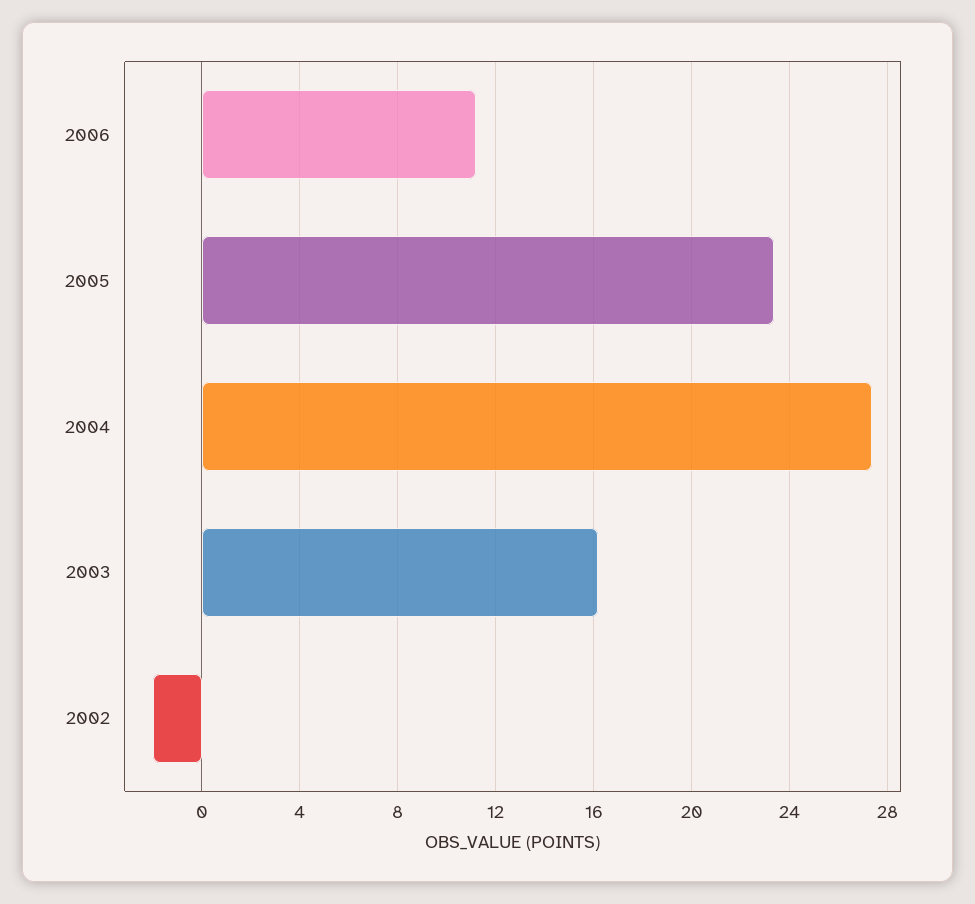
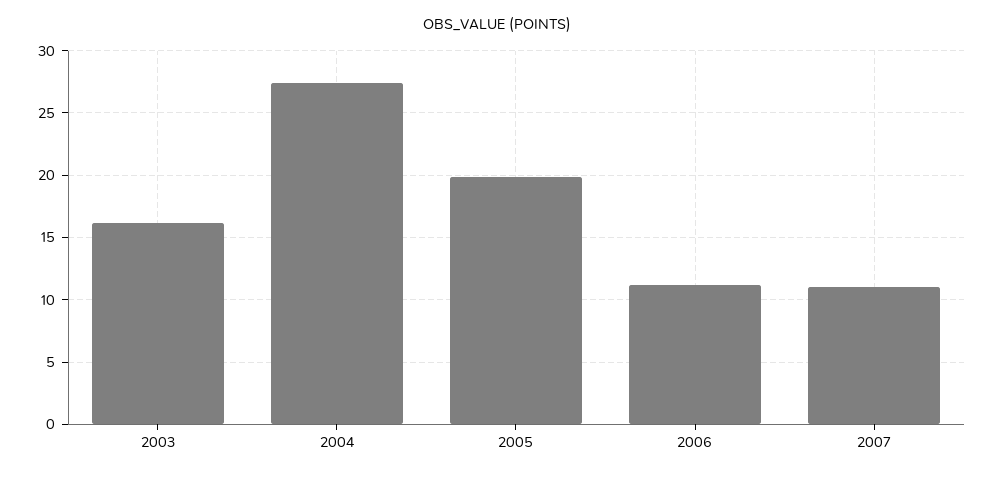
2005: 23.5 -> 20
2002: -2 -> none
2007: none -> 11

